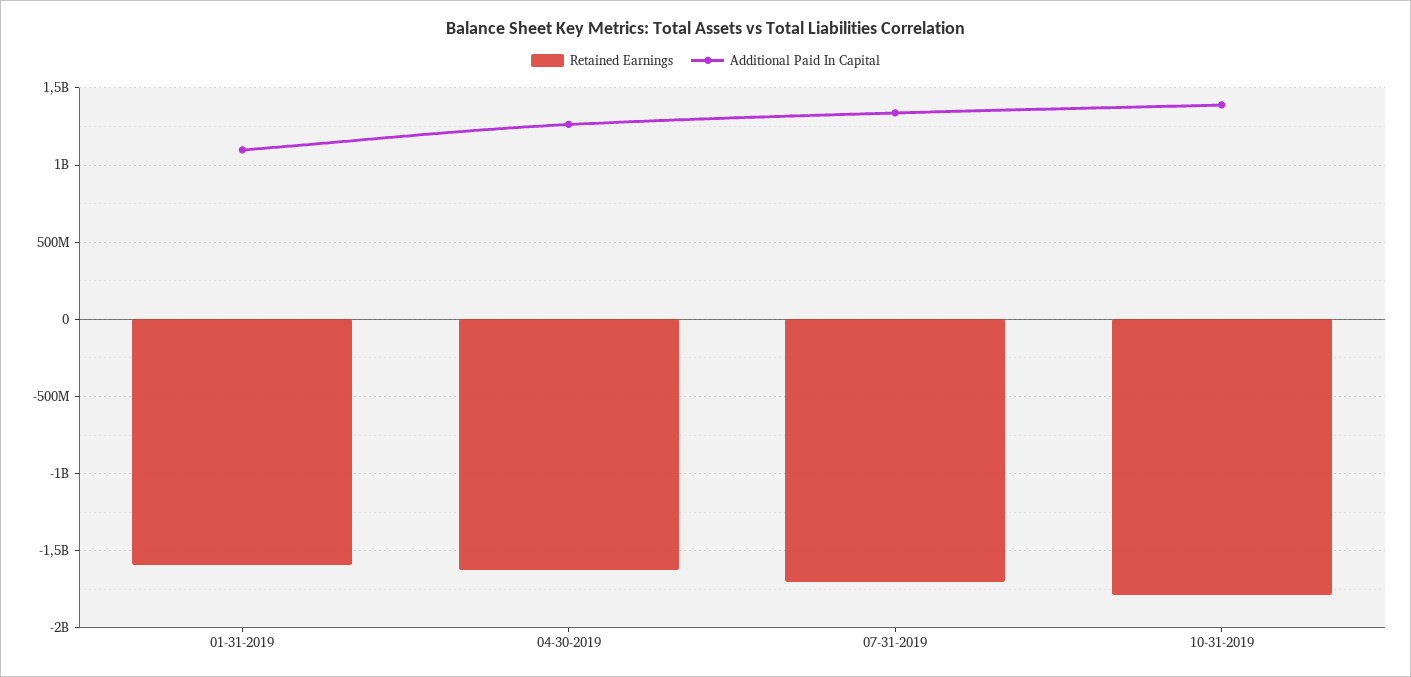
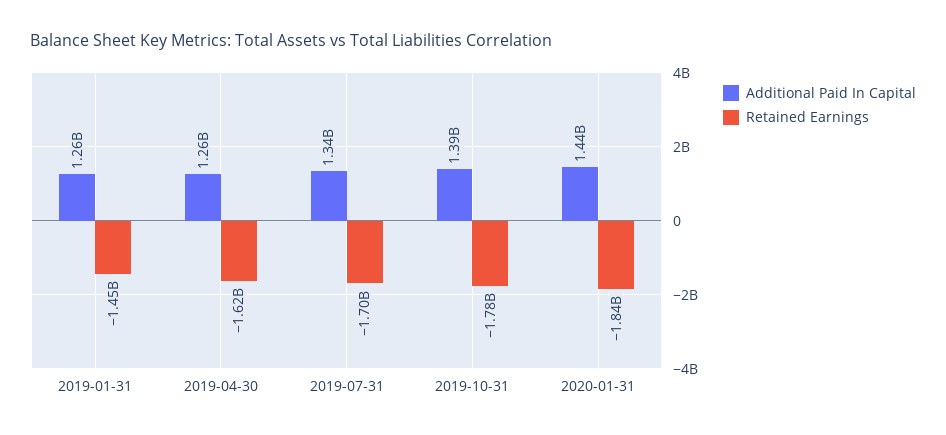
Retained Earnings, 01-31-2019: -1600000000 -> -1450000000
Additional Paid In Capital, 01-31-2019: 1100000000 -> 1260000000
Additional Paid In Capital, 2020-01-31: none -> 1440000000
Retained Earnings, 2020-01-31: none -> -1840000000

